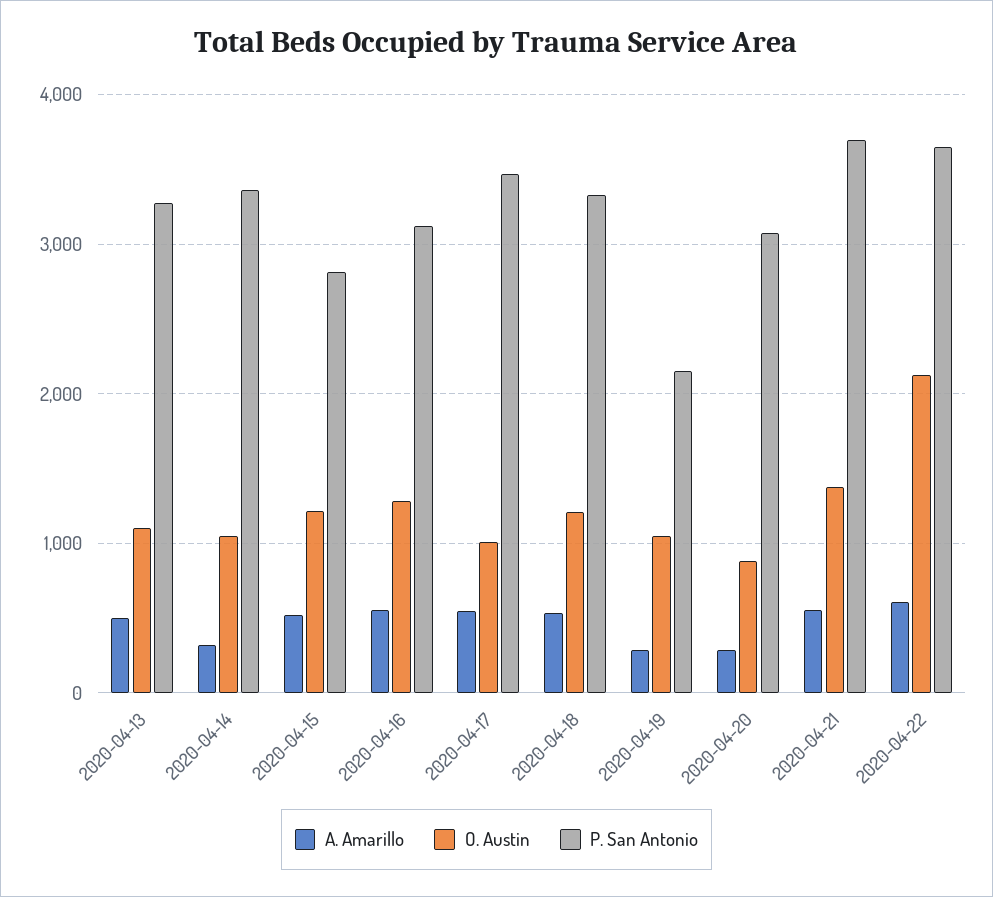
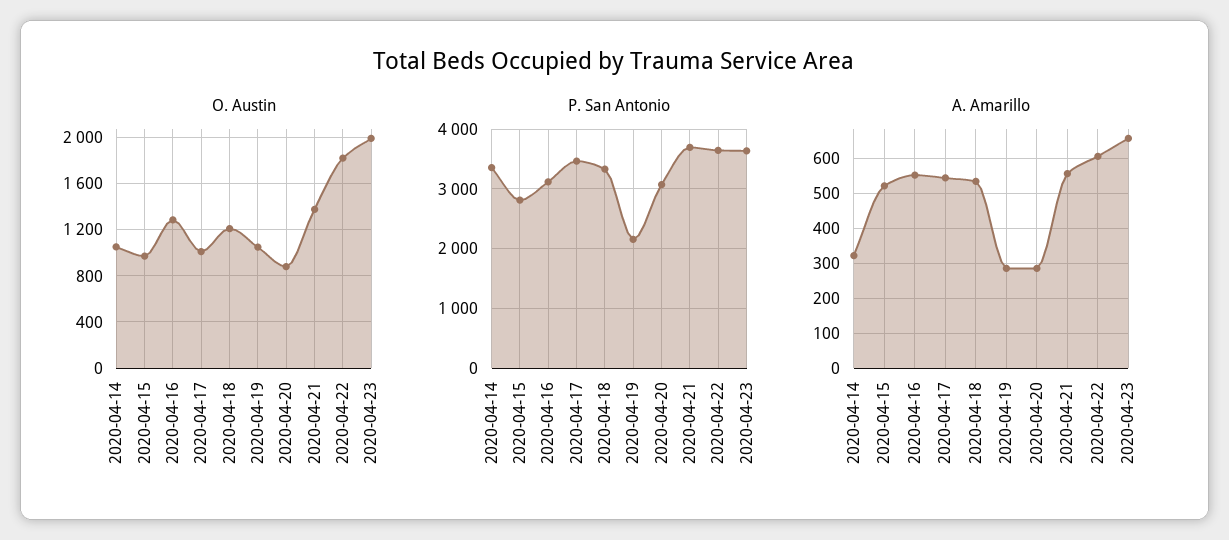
A. Amarillo, 2020-04-13: 500 -> none
O. Austin, 2020-04-13: 1100 -> none
P. San Antonio, 2020-04-13: 3300 -> none
O. Austin, 2020-04-15: 1200 -> 1000
O. Austin, 2020-04-22: 2100 -> 1800
O. Austin, 2020-04-23: none -> 2000
P. San Antonio, 2020-04-23: none -> 3600
A. Amarillo, 2020-04-23: none -> 660

